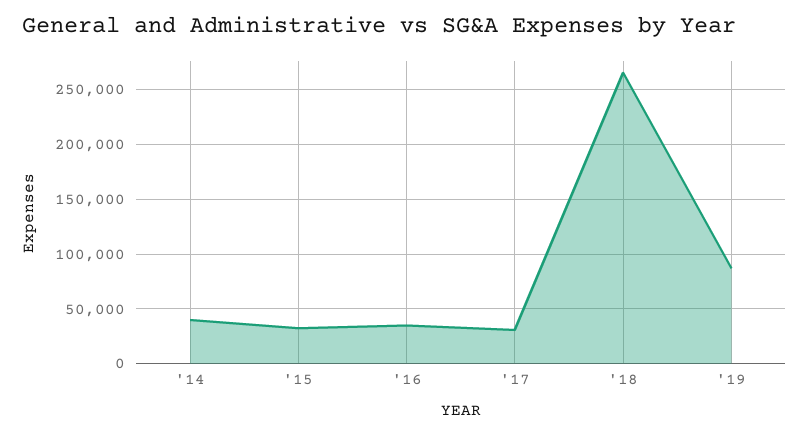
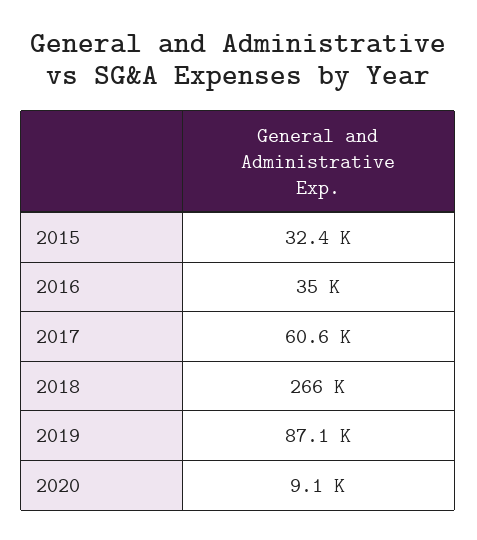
'14: 40000 -> none
'17: 30000 -> 60600
2020: none -> 9100

